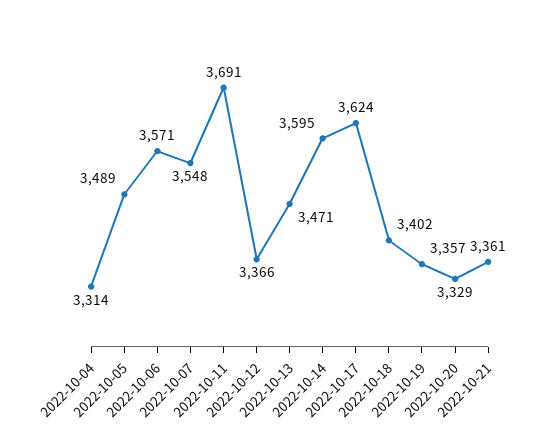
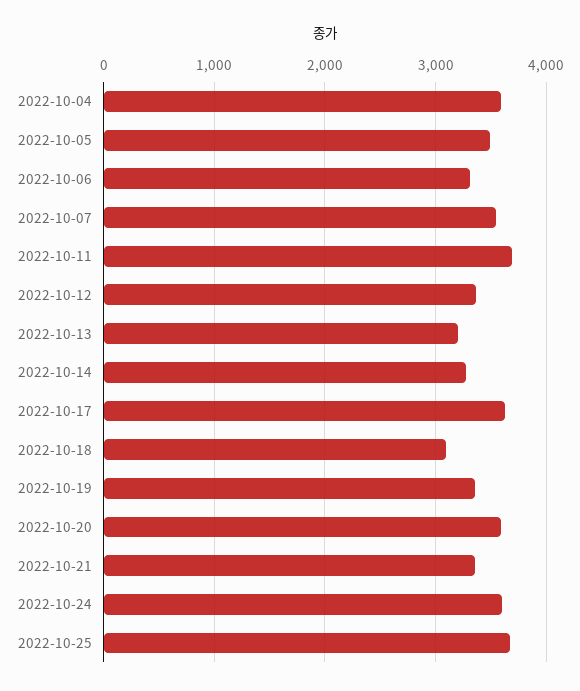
2022-10-04: 3314 -> 3600
2022-10-06: 3571 -> 3300
2022-10-13: 3471 -> 3200
2022-10-14: 3595 -> 3300
2022-10-18: 3402 -> 3100
2022-10-20: 3329 -> 3600
2022-10-24: none -> 3600
2022-10-25: none -> 3700

